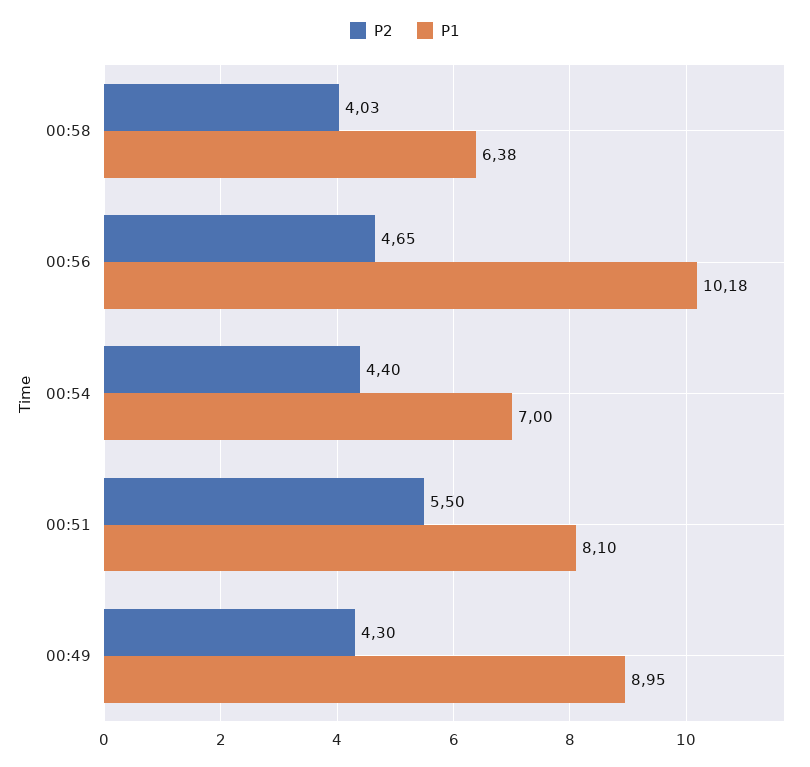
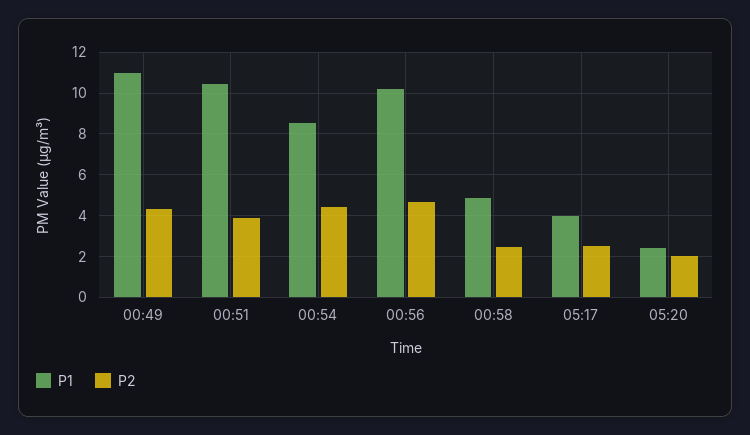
P2, 00:58: 4.03 -> 2.5
P1, 00:58: 6.38 -> 5
P1, 00:54: 7 -> 8.5
P2, 00:51: 5.5 -> 4
P1, 00:51: 8.1 -> 10.5
P1, 00:49: 8.95 -> 11
P1, 05:17: none -> 4
P2, 05:17: none -> 2.5
P1, 05:20: none -> 2.5
P2, 05:20: none -> 2

